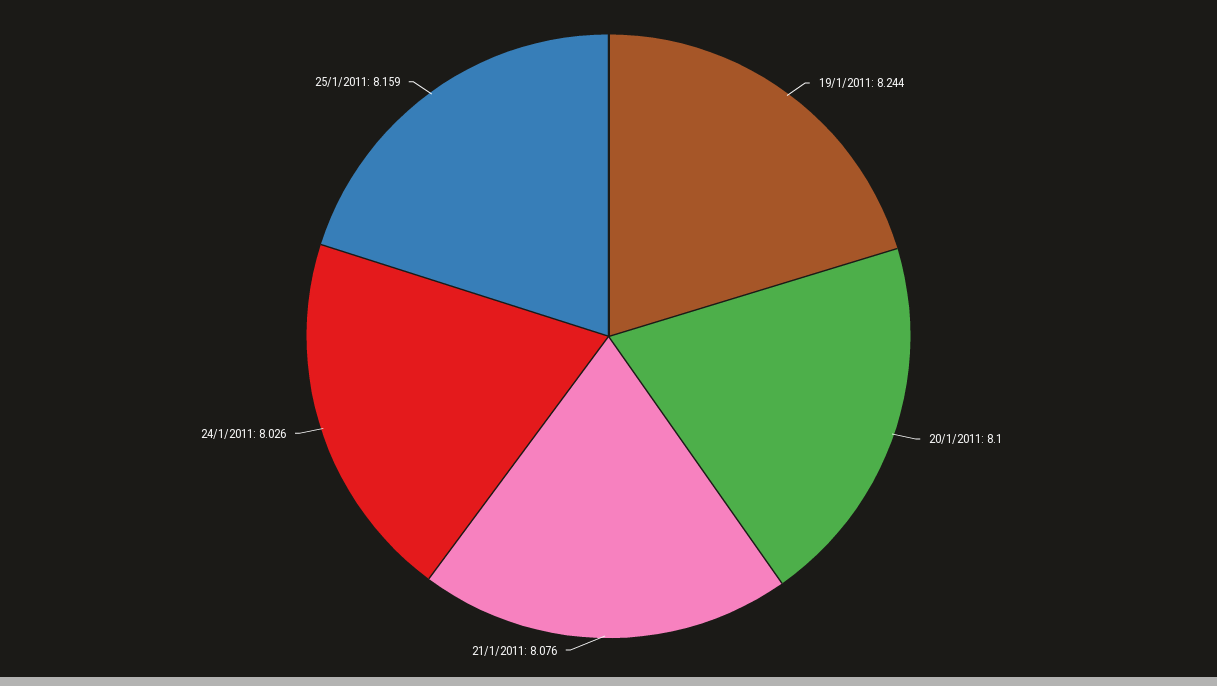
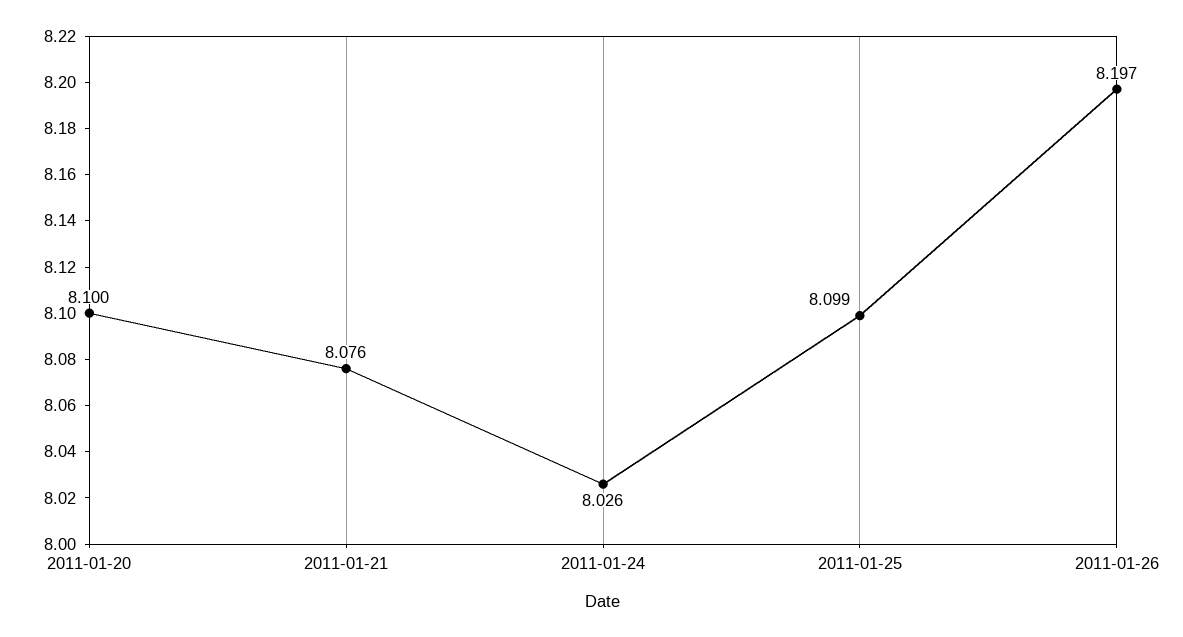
19/1/2011: 8.244 -> none
25/1/2011: 8.159 -> 8.099
2011-01-26: none -> 8.197

